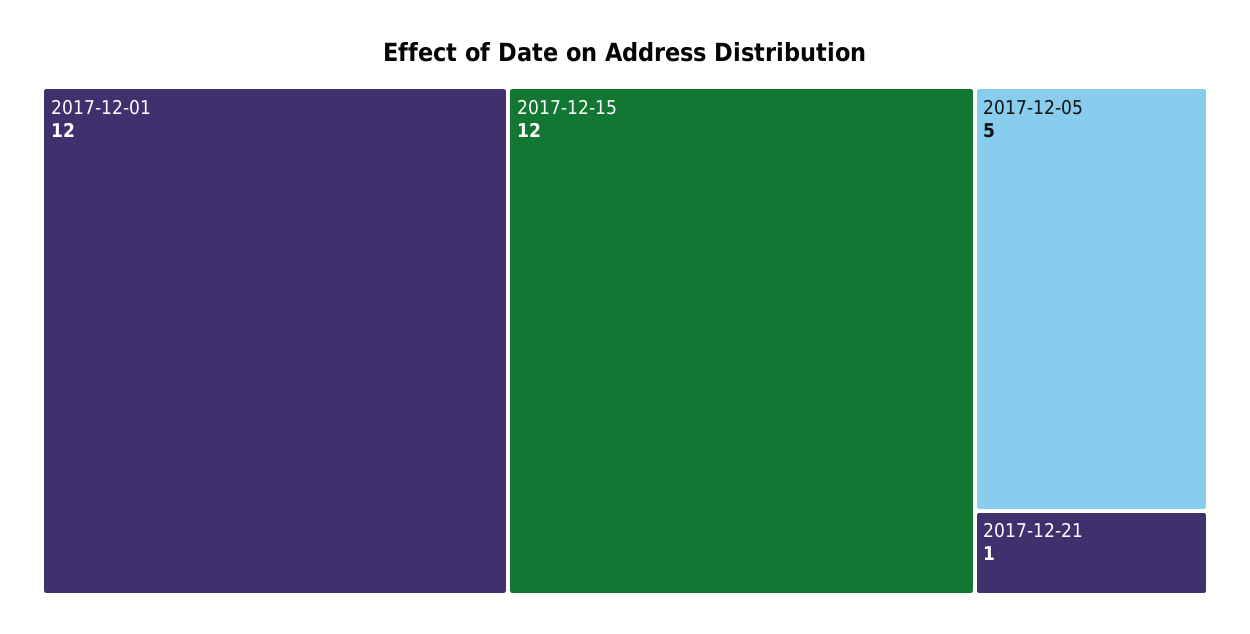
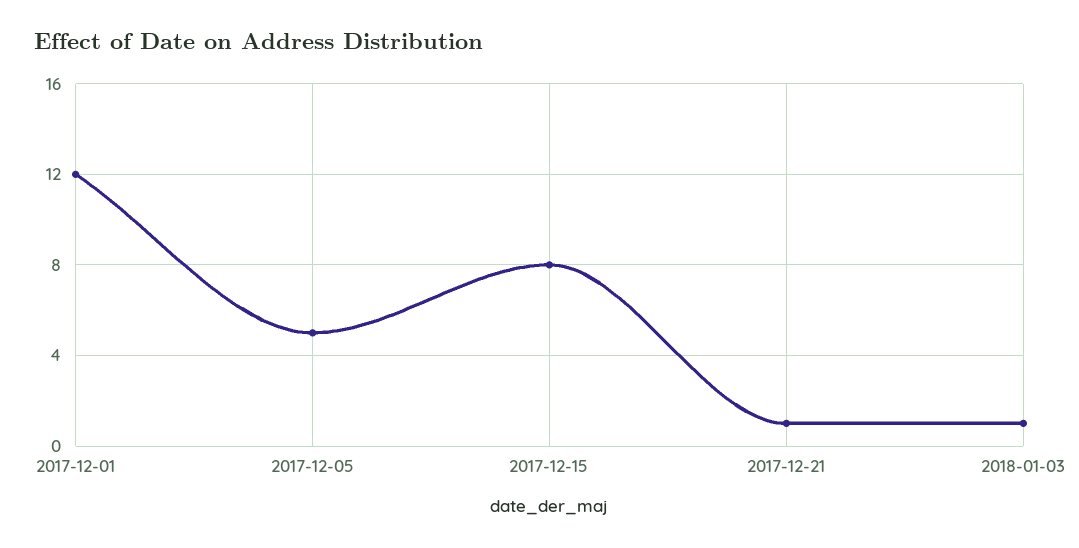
2017-12-15: 12 -> 8
2018-01-03: none -> 1

